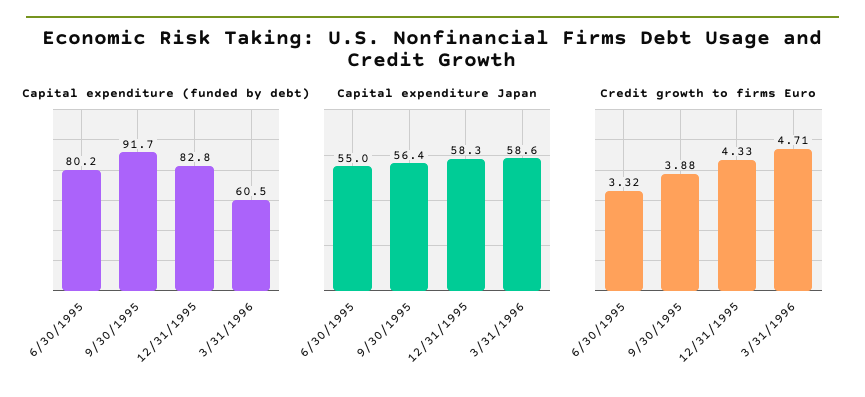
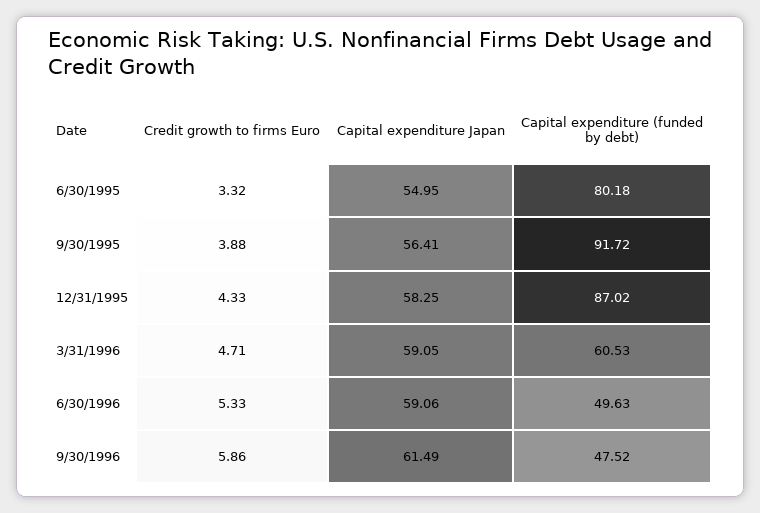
Capital expenditure (funded by debt), 12/31/1995: 82.8 -> 87.02
Capital expenditure Japan, 3/31/1996: 58.6 -> 59.05
Credit growth to firms Euro, 6/30/1996: none -> 5.33
Capital expenditure Japan, 6/30/1996: none -> 59.06
Capital expenditure (funded by debt), 6/30/1996: none -> 49.63
Credit growth to firms Euro, 9/30/1996: none -> 5.86
Capital expenditure Japan, 9/30/1996: none -> 61.49
Capital expenditure (funded by debt), 9/30/1996: none -> 47.52

